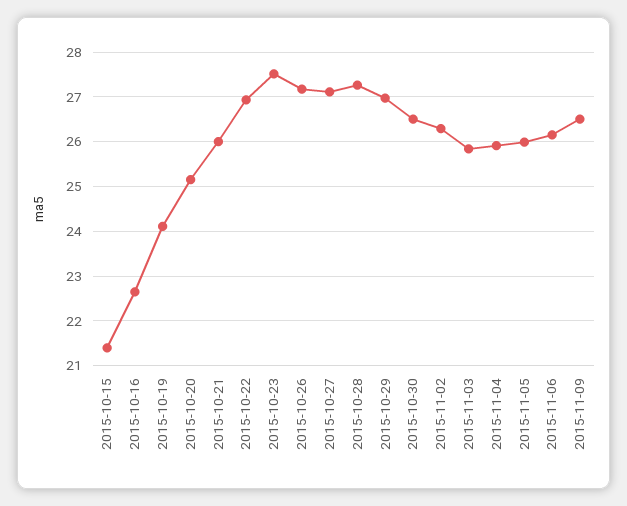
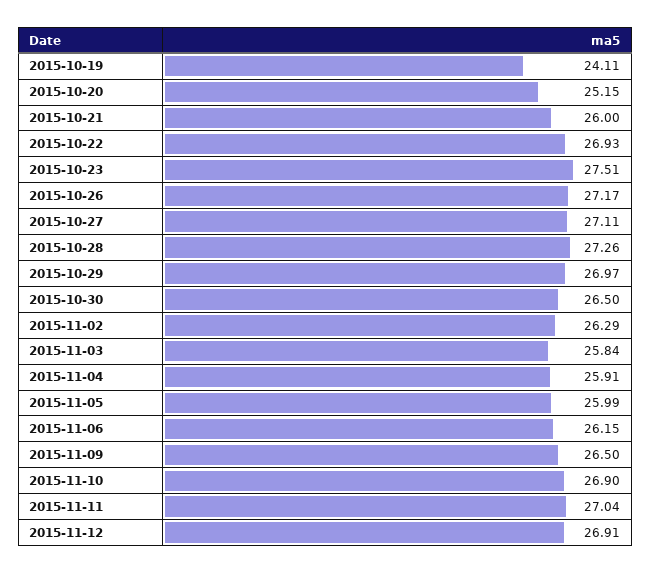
2015-10-15: 21.4 -> none
2015-10-16: 22.6 -> none
2015-11-10: none -> 26.9
2015-11-11: none -> 27.04
2015-11-12: none -> 26.91

